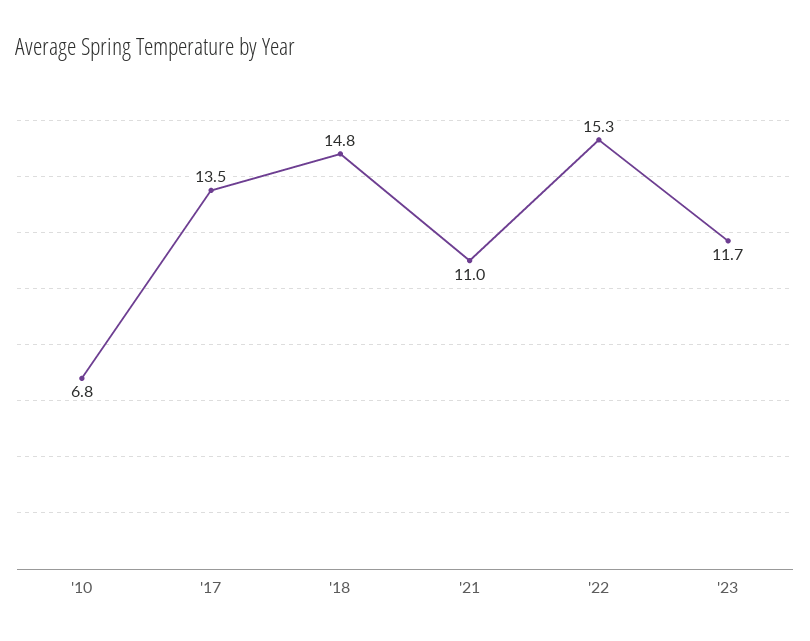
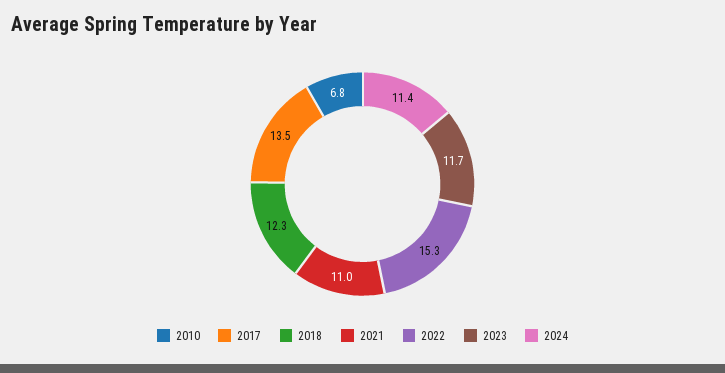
'18: 14.8 -> 12.3
2024: none -> 11.4

